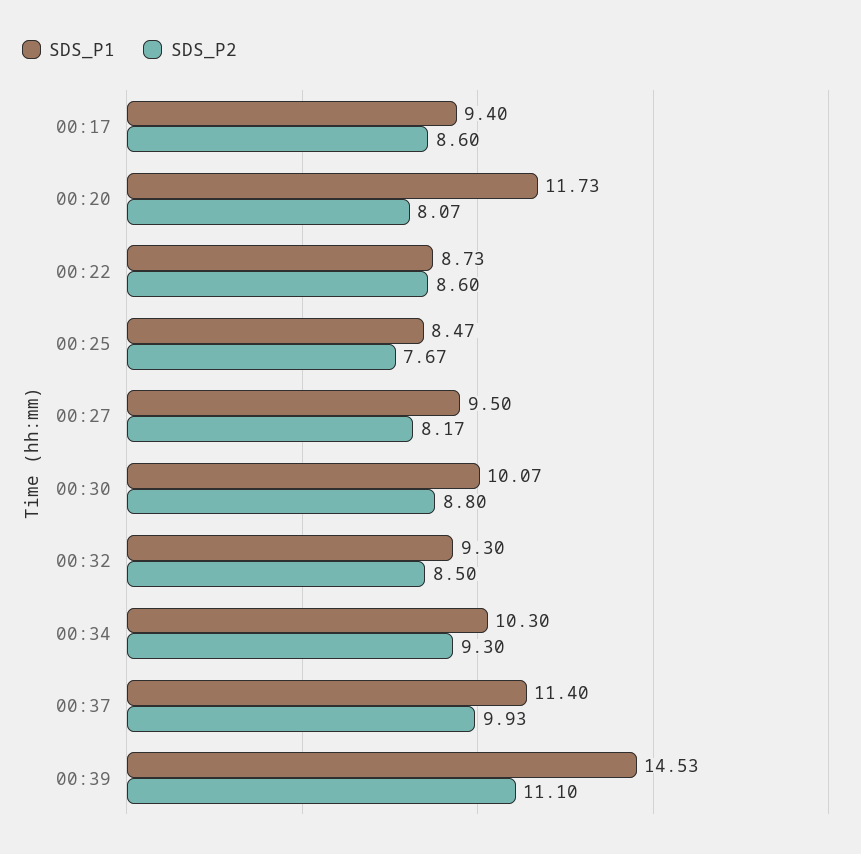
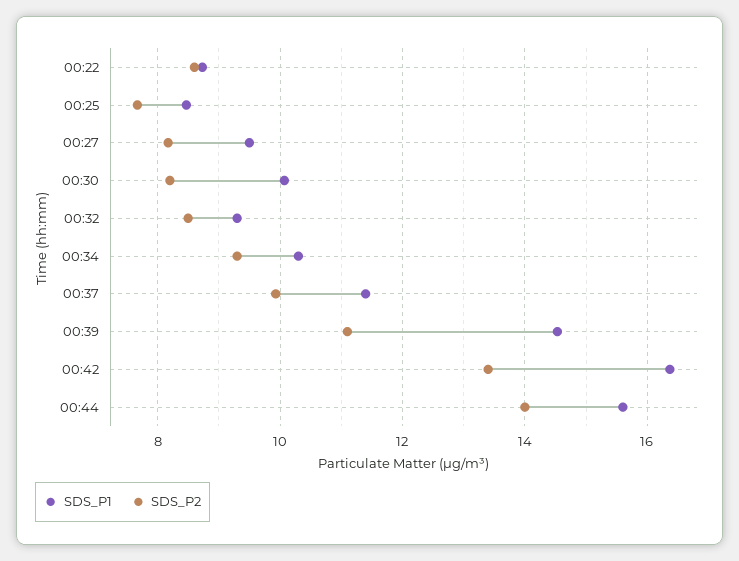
SDS_P1, 00:17: 9.4 -> none
SDS_P2, 00:17: 8.6 -> none
SDS_P1, 00:20: 11.73 -> none
SDS_P2, 00:20: 8.07 -> none
SDS_P2, 00:30: 8.8 -> 8.2
SDS_P1, 00:42: none -> 16.4
SDS_P2, 00:42: none -> 13.4
SDS_P1, 00:44: none -> 15.6
SDS_P2, 00:44: none -> 14

